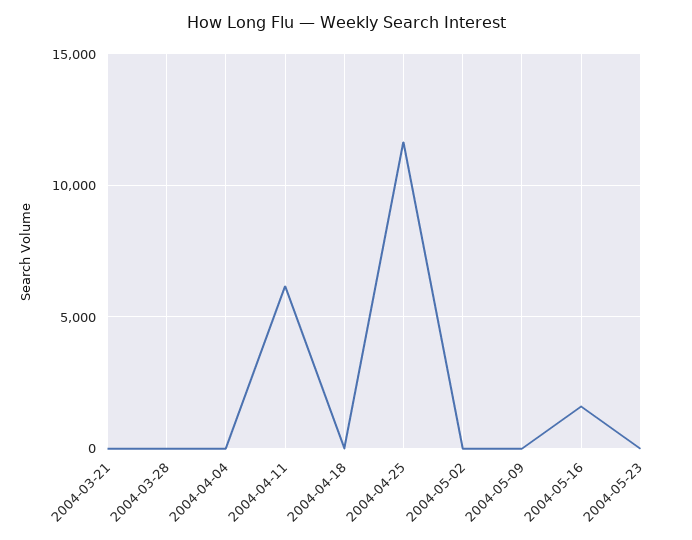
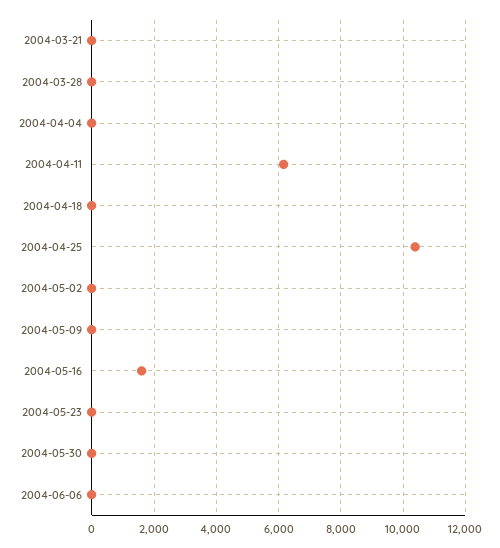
2004-04-25: 11500 -> 10400
2004-05-30: none -> 0
2004-06-06: none -> 0

